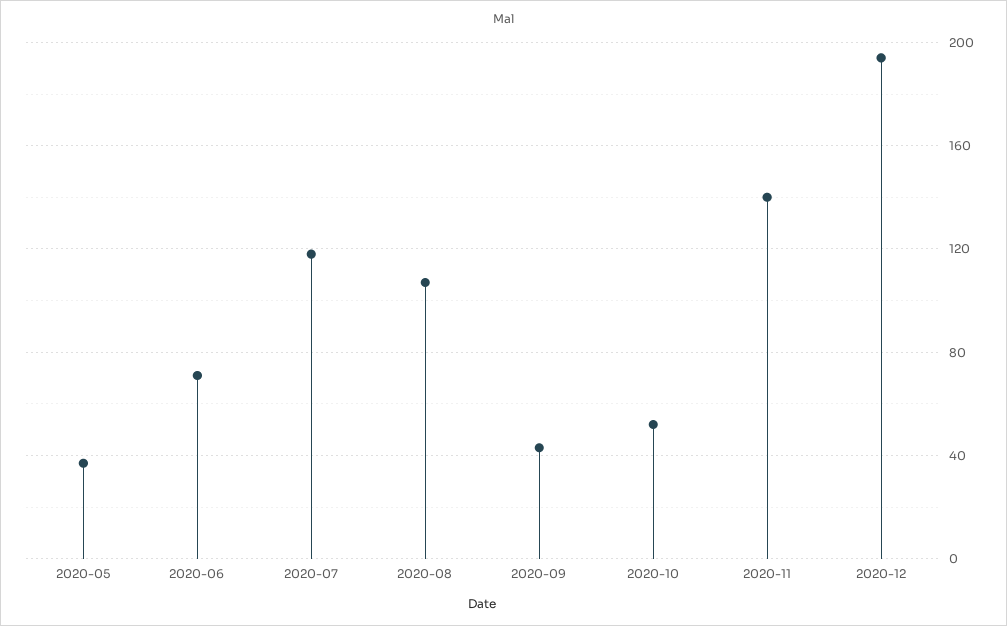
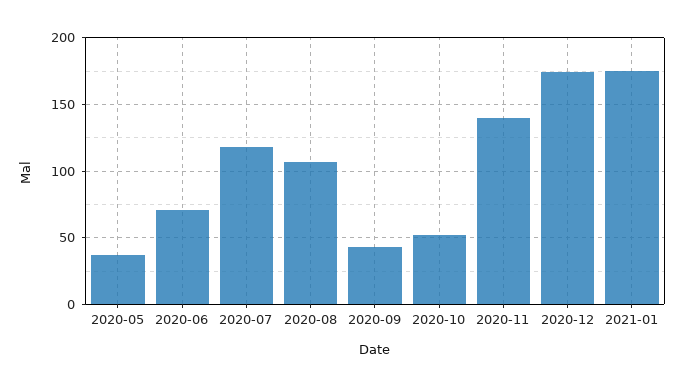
2020-12: 195 -> 175
2021-01: none -> 175

